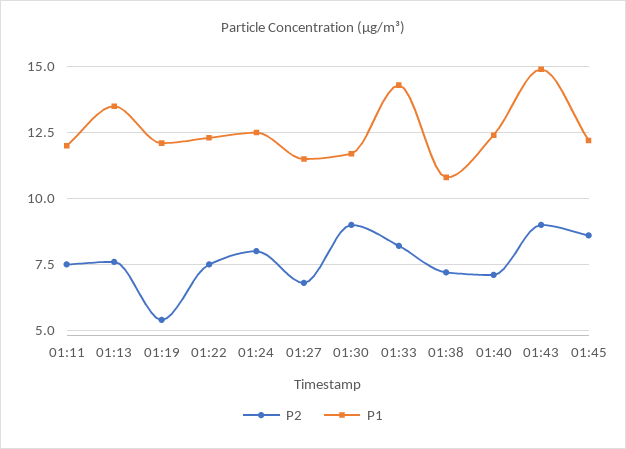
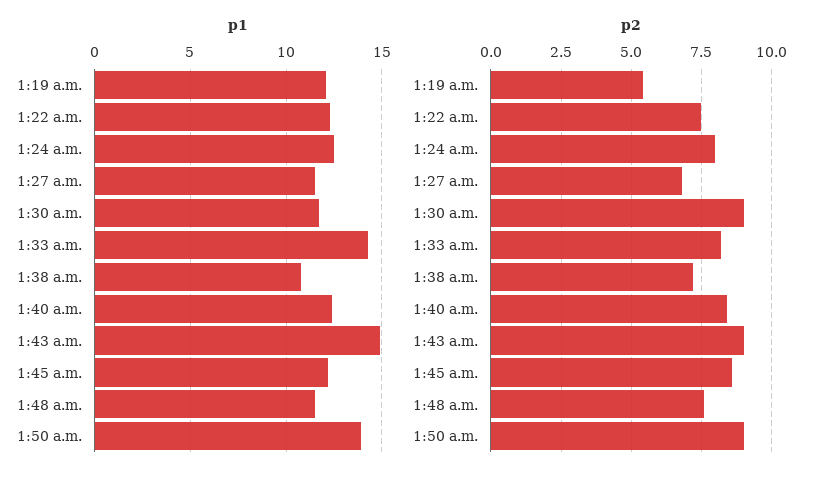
P2, 01:11: 7.5 -> none
P1, 01:11: 12 -> none
P2, 01:13: 7.5 -> none
P1, 01:13: 13.5 -> none
P2, 01:40: 7 -> 8.5
P1, 1:48 a.m.: none -> 11.5
P1, 1:50 a.m.: none -> 14
P2, 1:48 a.m.: none -> 7.5
P2, 1:50 a.m.: none -> 9

